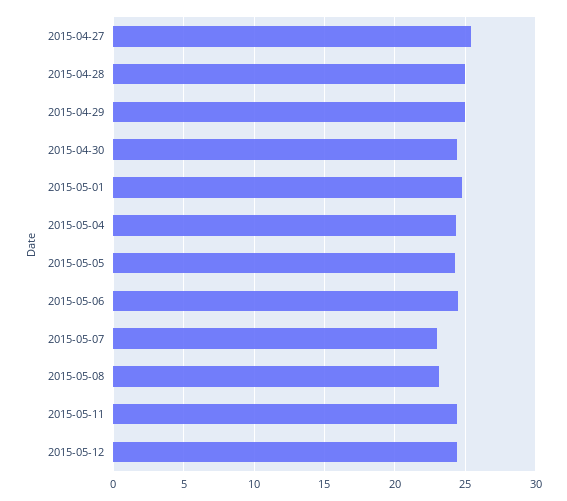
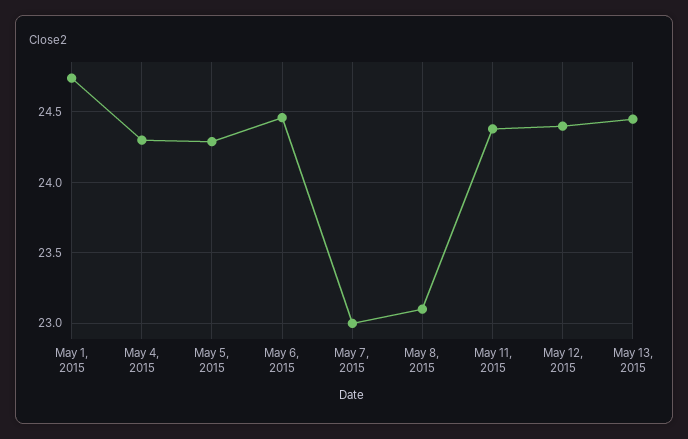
2015-04-27: 25.5 -> none
2015-04-28: 25 -> none
2015-04-29: 25 -> none
2015-04-30: 24.5 -> none
May 13, 2015: none -> 24.45

